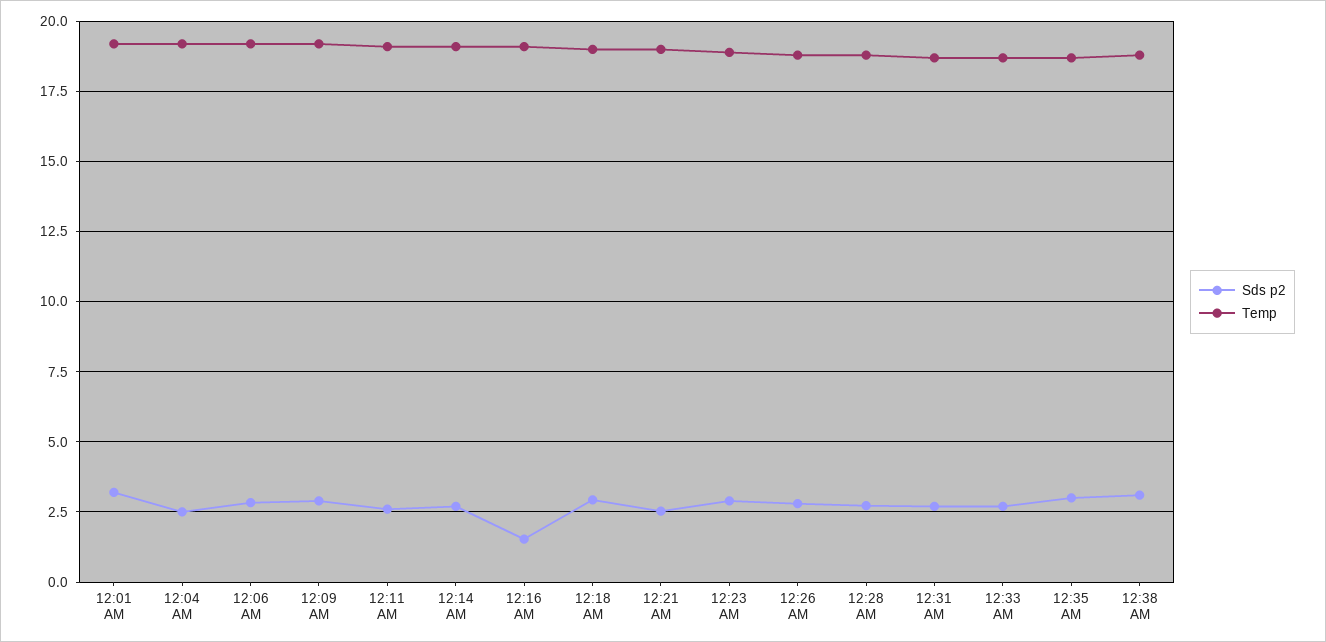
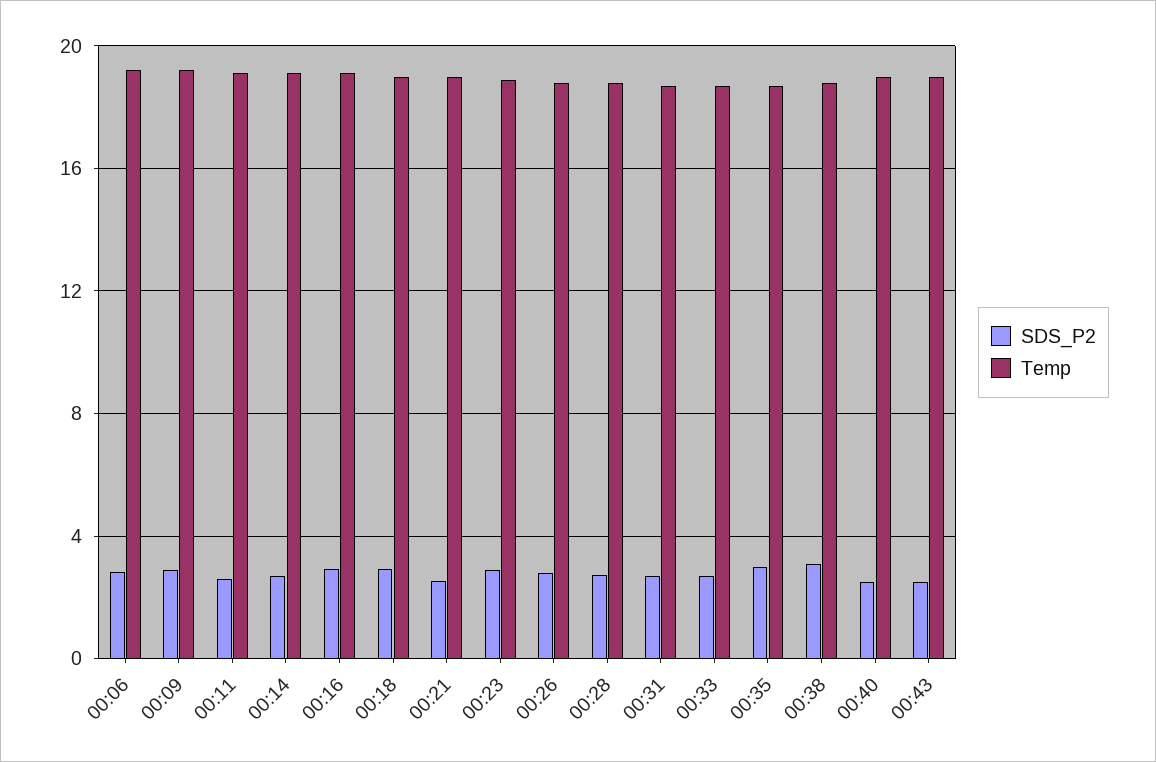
Sds p2, 12:01 AM: 3.25 -> none
Temp, 12:01 AM: 19.25 -> none
Sds p2, 12:04 AM: 2.5 -> none
Temp, 12:04 AM: 19.25 -> none
Sds p2, 12:16 AM: 1.5 -> 3
Sds p2, 00:40: none -> 2.5
Temp, 00:40: none -> 19
Sds p2, 00:43: none -> 2.5
Temp, 00:43: none -> 19

